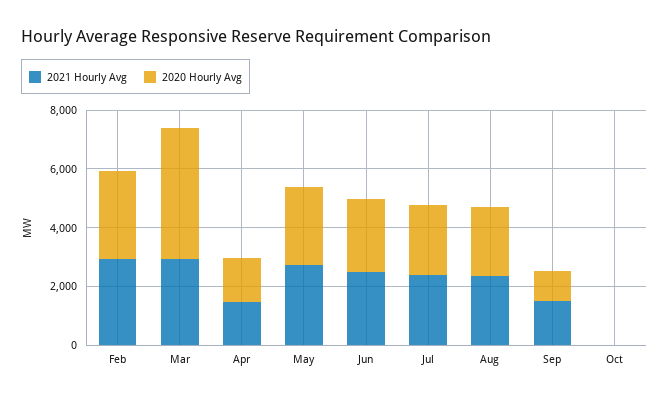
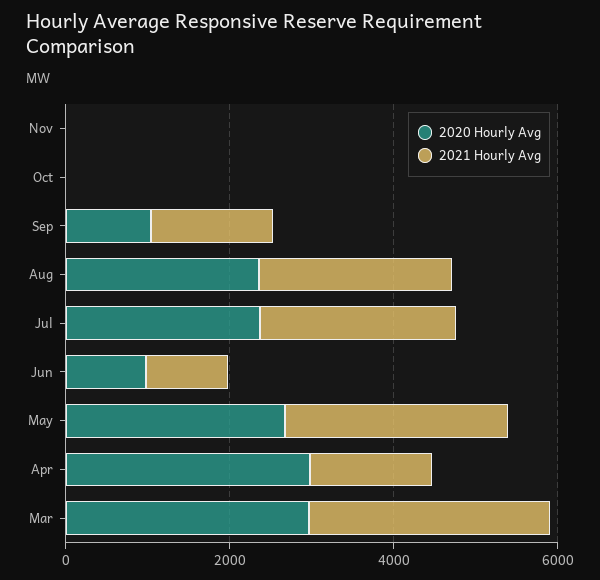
2021 Hourly Avg, Feb: 3000 -> none
2020 Hourly Avg, Feb: 3000 -> none
2020 Hourly Avg, Mar: 4500 -> 3000
2020 Hourly Avg, Apr: 1500 -> 3000
2021 Hourly Avg, Jun: 2500 -> 1000
2020 Hourly Avg, Jun: 2500 -> 1000
2020 Hourly Avg, Nov: none -> 0
2021 Hourly Avg, Nov: none -> 0

